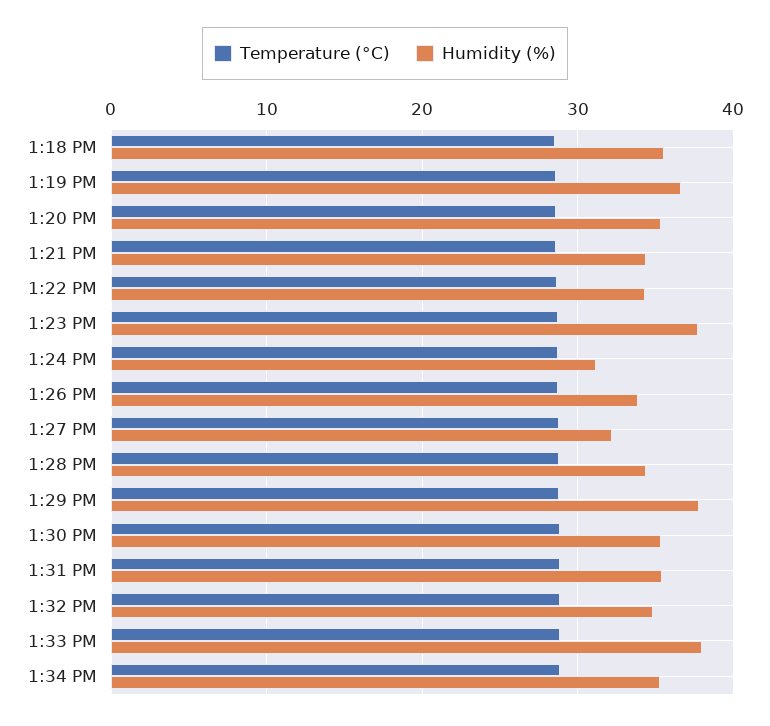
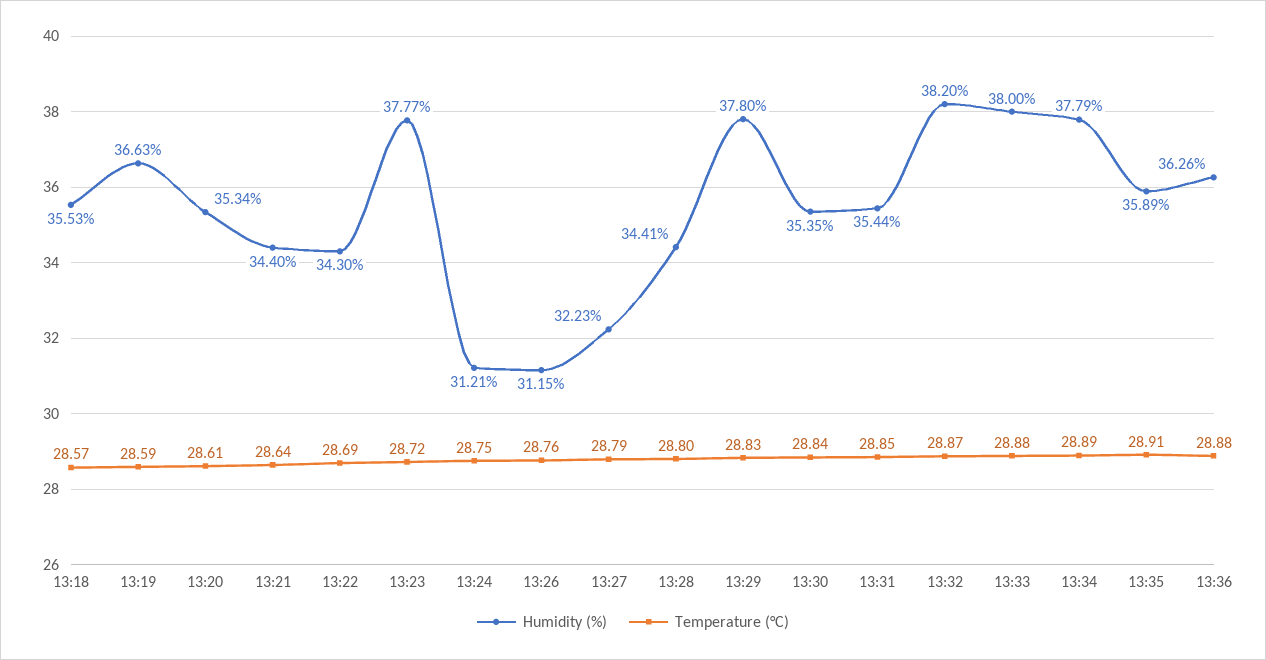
Humidity (%), 1:26 PM: 34 -> 31.15
Humidity (%), 1:32 PM: 35 -> 38.2
Humidity (%), 1:34 PM: 35 -> 37.79
Humidity (%), 13:35: none -> 35.89
Temperature (°C), 13:35: none -> 28.91
Humidity (%), 13:36: none -> 36.26
Temperature (°C), 13:36: none -> 28.88

